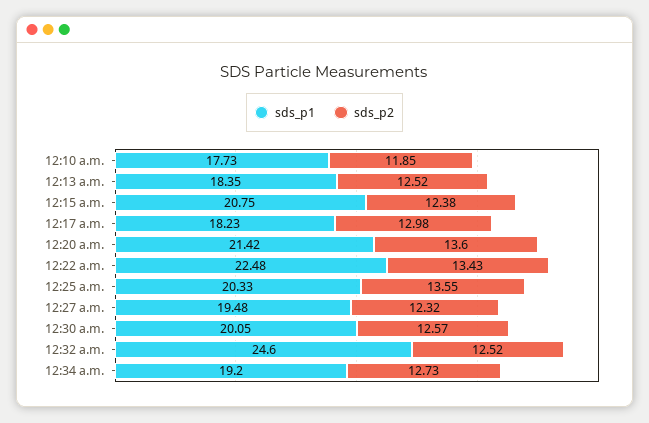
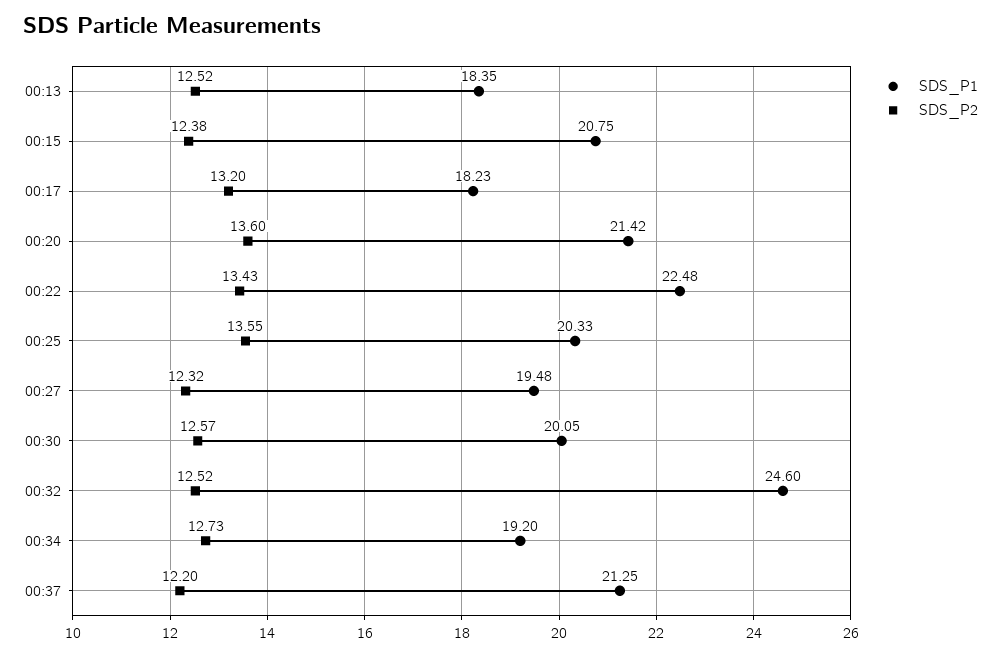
sds_p1, 12:10 a.m.: 17.73 -> none
sds_p2, 12:10 a.m.: 11.85 -> none
sds_p2, 12:17 a.m.: 12.98 -> 13.2
sds_p1, 00:37: none -> 21.25
sds_p2, 00:37: none -> 12.2

